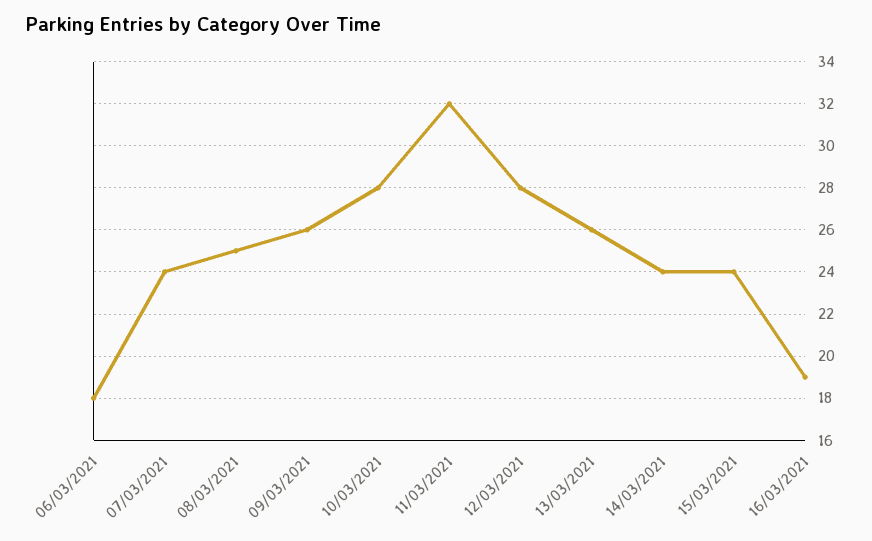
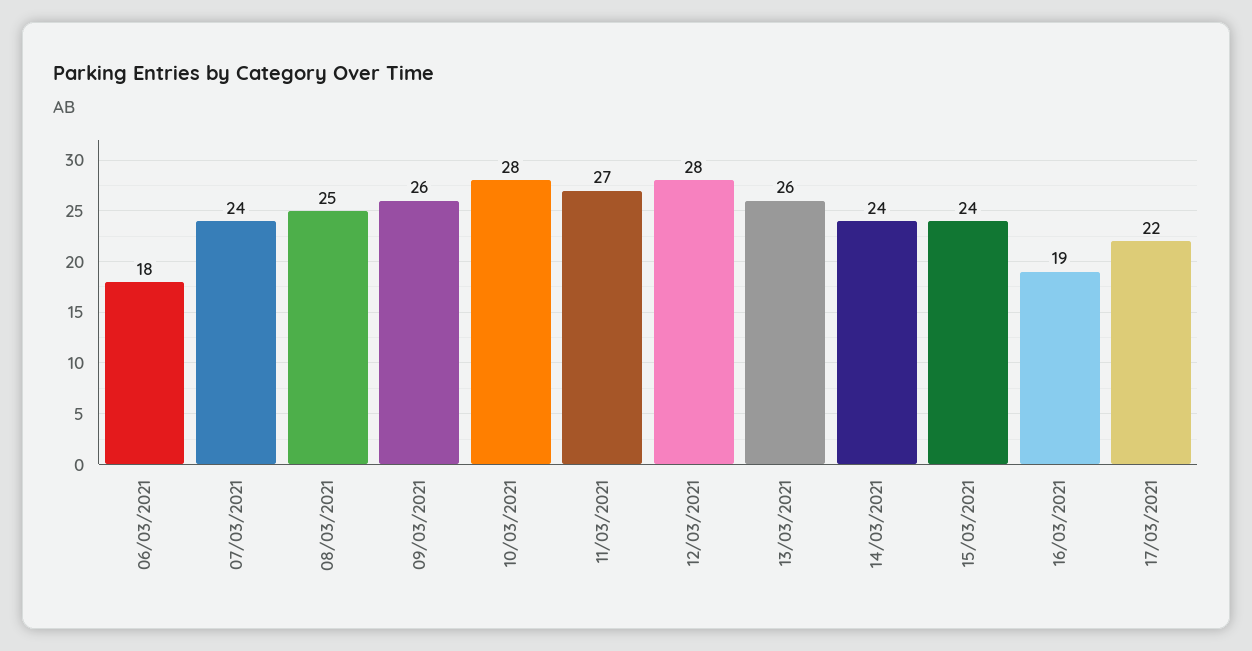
11/03/2021: 32 -> 27
17/03/2021: none -> 22

